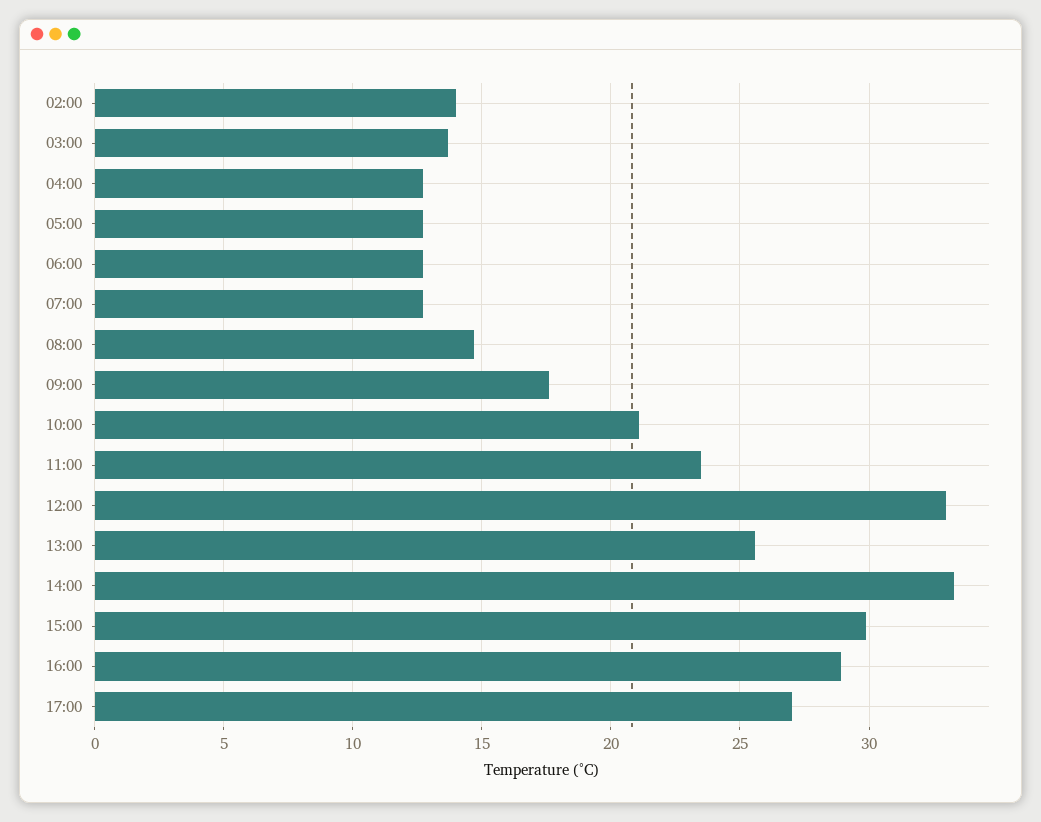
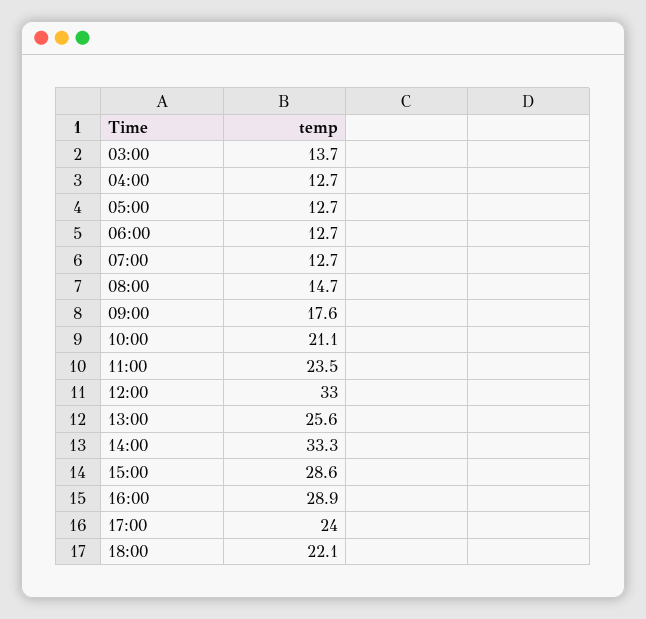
02:00: 14 -> none
15:00: 30 -> 28.6
17:00: 27 -> 24
18:00: none -> 22.1

